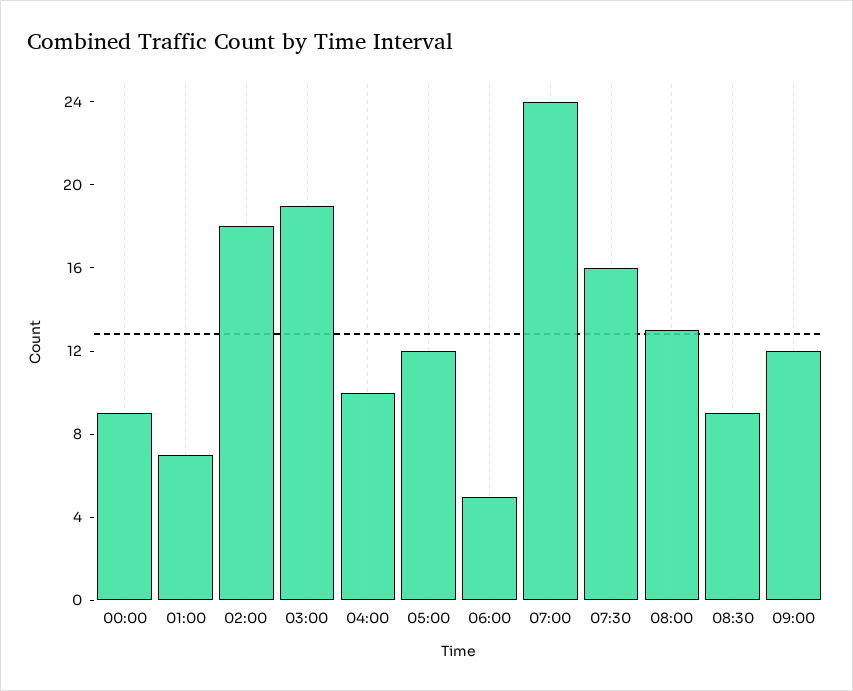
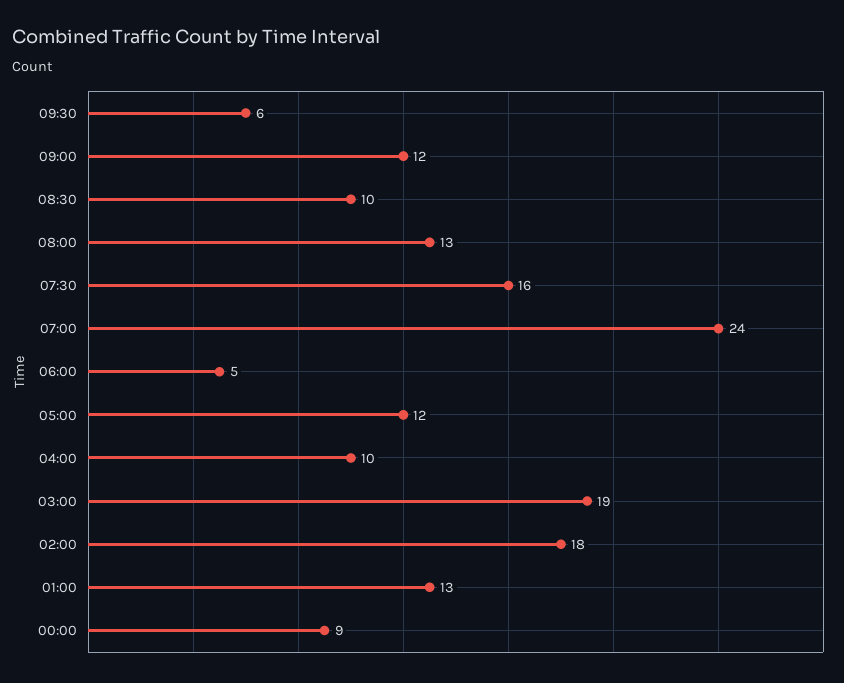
01:00: 7 -> 13
08:30: 9 -> 10
09:30: none -> 6

